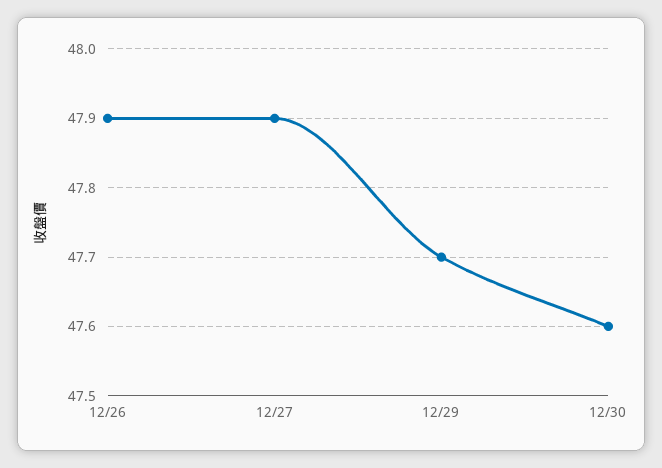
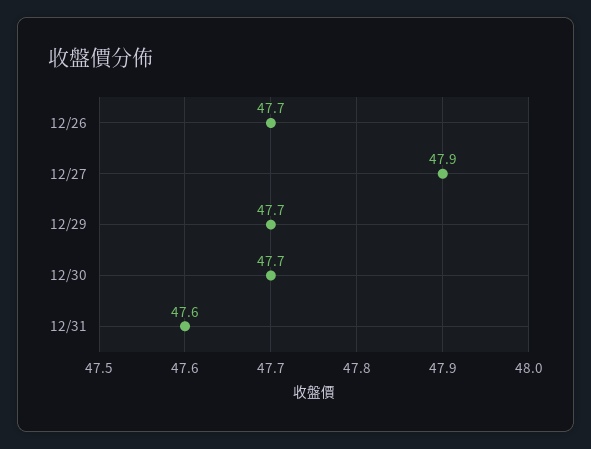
12/26: 47.9 -> 47.7
12/30: 47.6 -> 47.7
12/31: none -> 47.6

